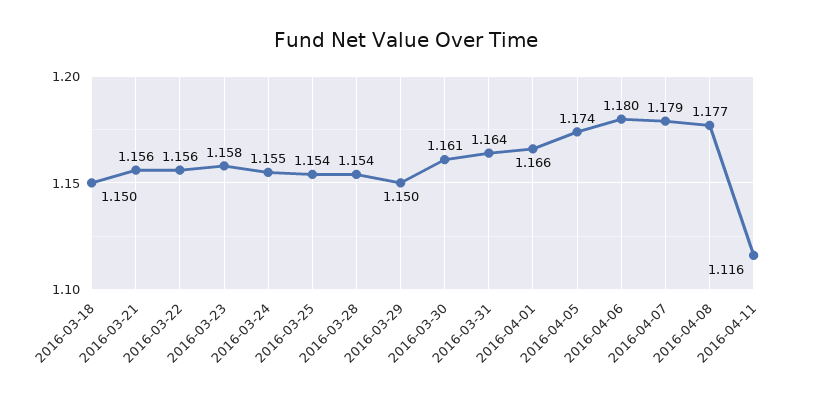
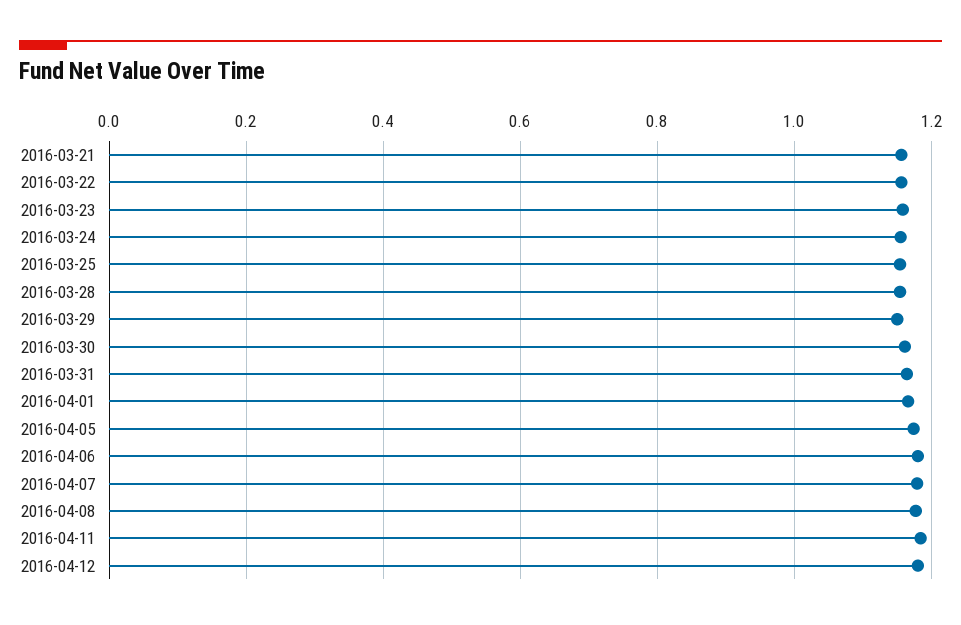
2016-03-18: 1.15 -> none
2016-04-11: 1.116 -> 1.18
2016-04-12: none -> 1.18

